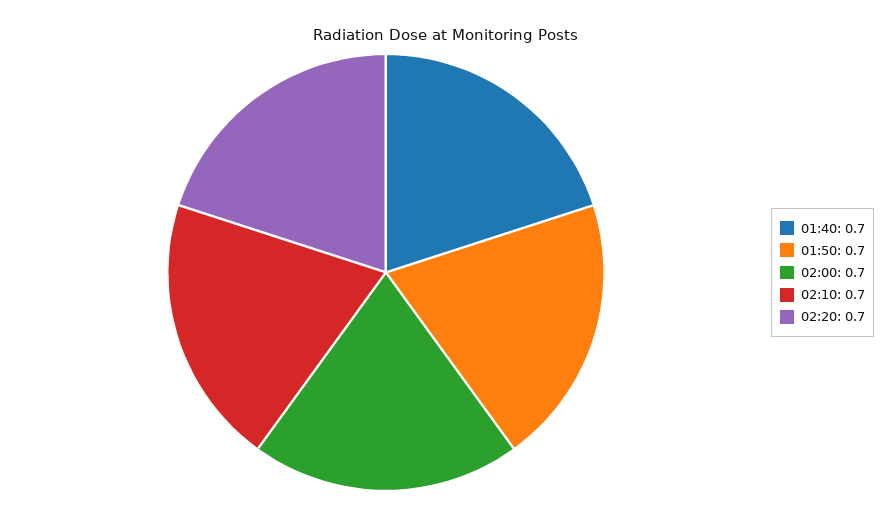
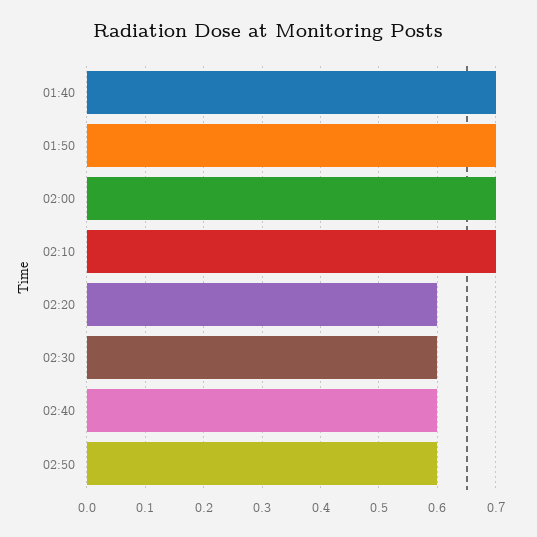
02:20: 0.7 -> 0.6
02:30: none -> 0.6
02:40: none -> 0.6
02:50: none -> 0.6

